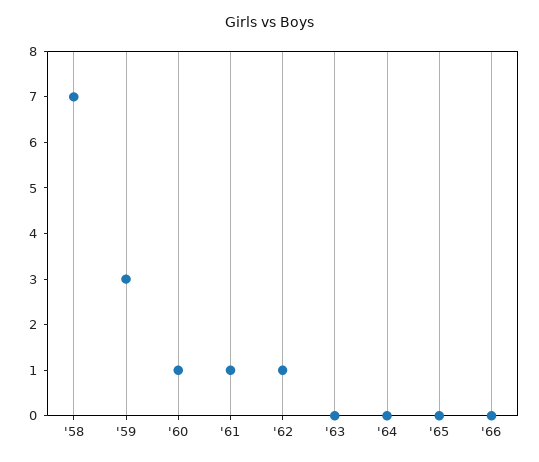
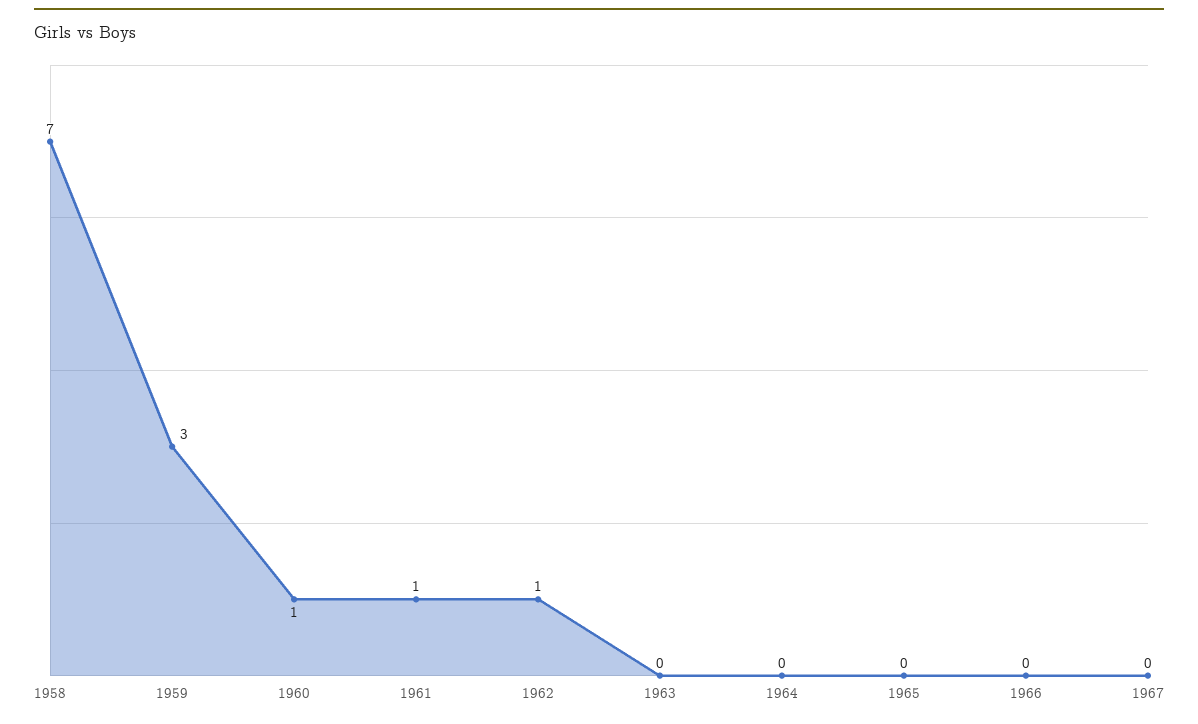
1967: none -> 0

